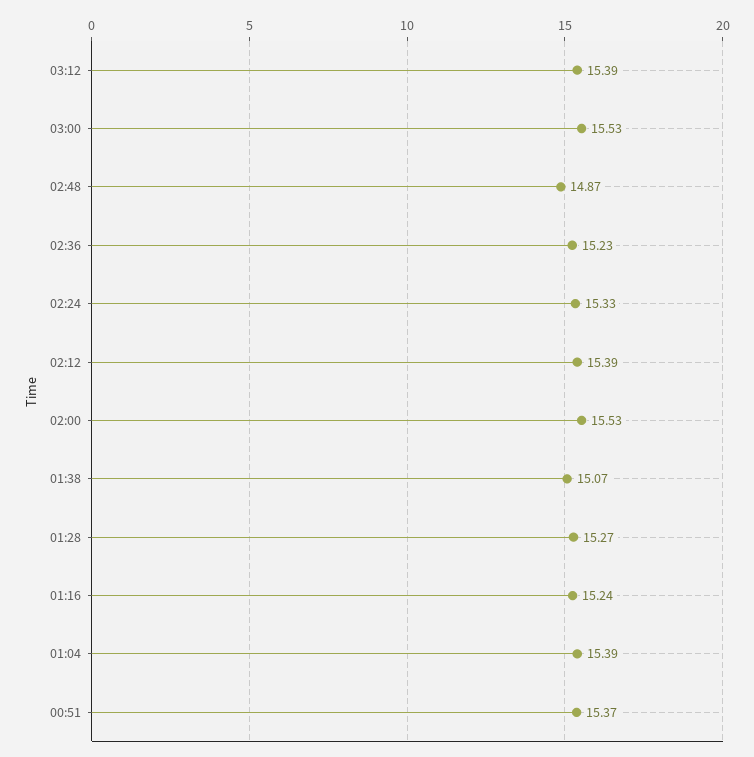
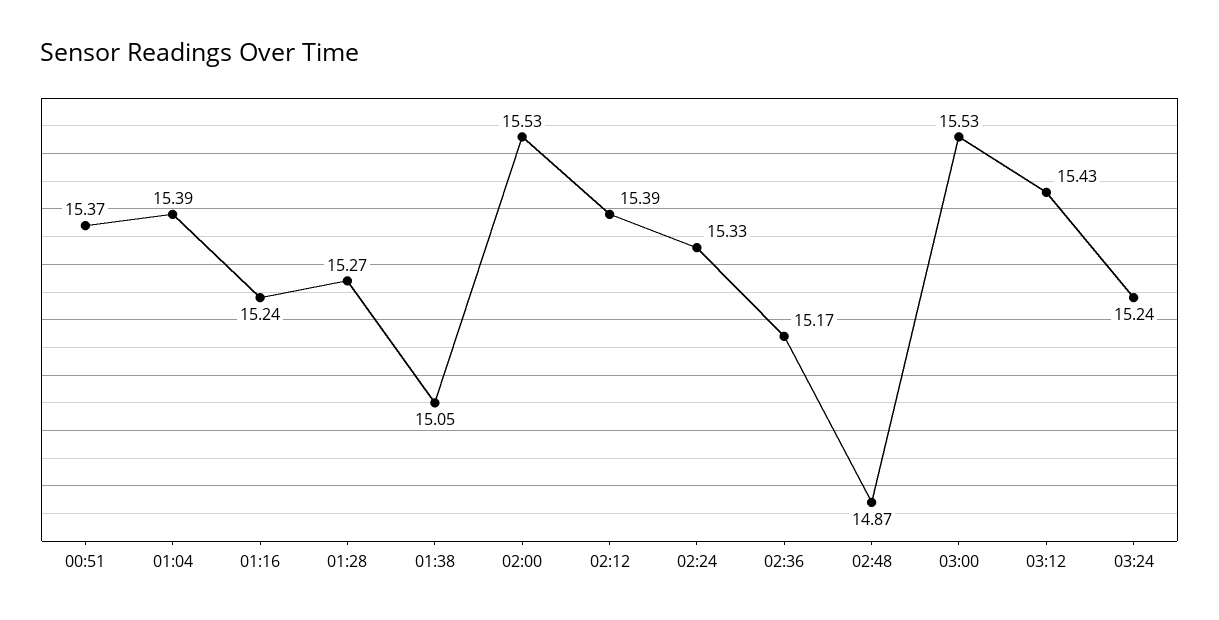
03:12: 15.39 -> 15.43
02:36: 15.23 -> 15.17
01:38: 15.07 -> 15.05
03:24: none -> 15.24

